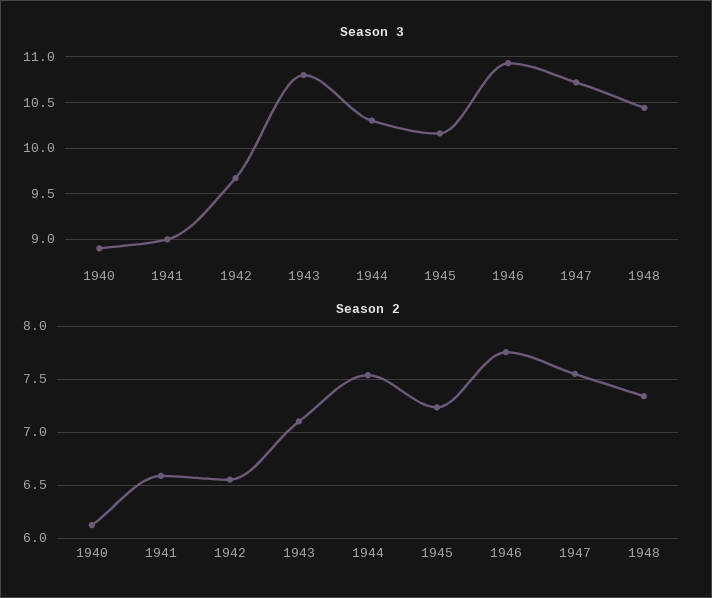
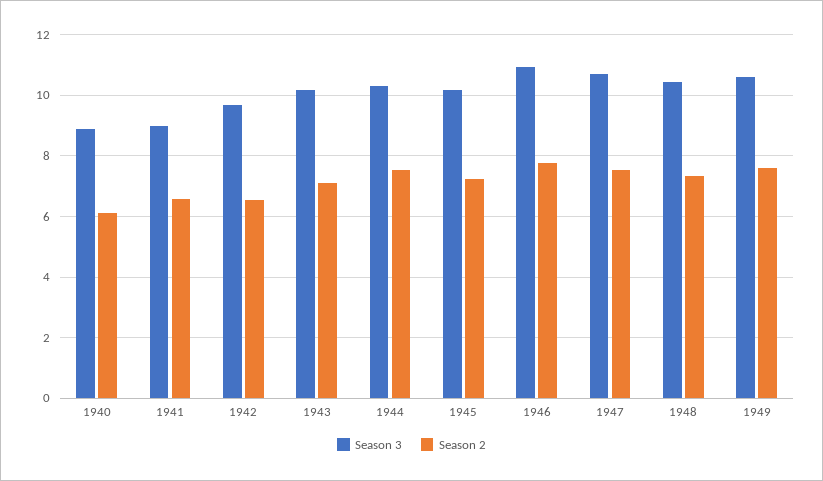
Season 3, 1943: 10.8 -> 10.2
Season 3, 1949: none -> 10.6
Season 2, 1949: none -> 7.6

